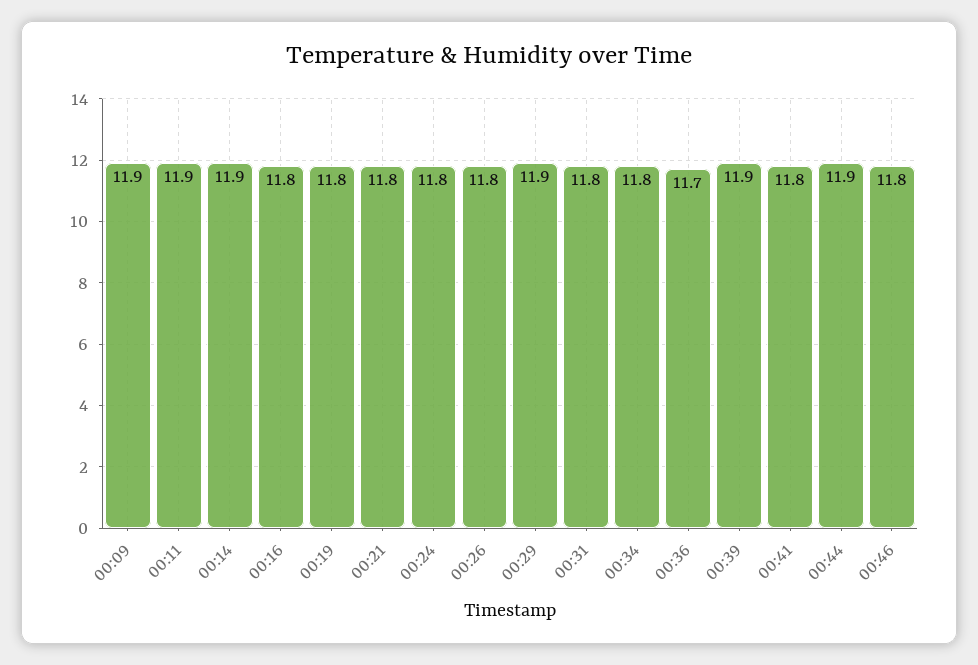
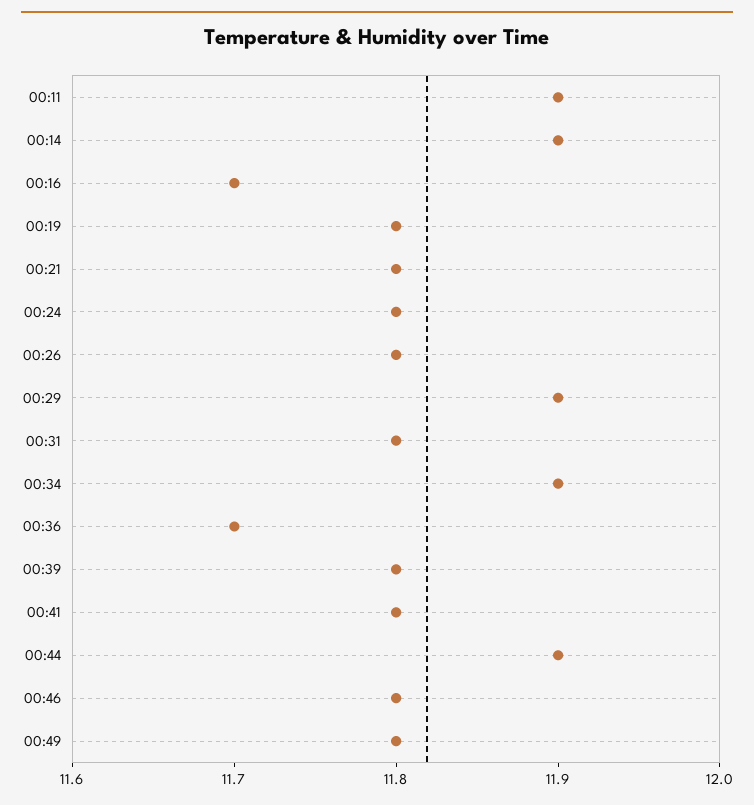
00:09: 11.9 -> none
00:16: 11.8 -> 11.7
00:34: 11.8 -> 11.9
00:39: 11.9 -> 11.8
00:49: none -> 11.8

